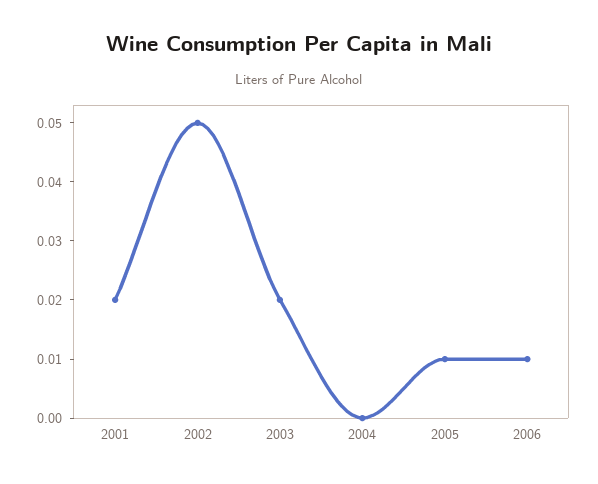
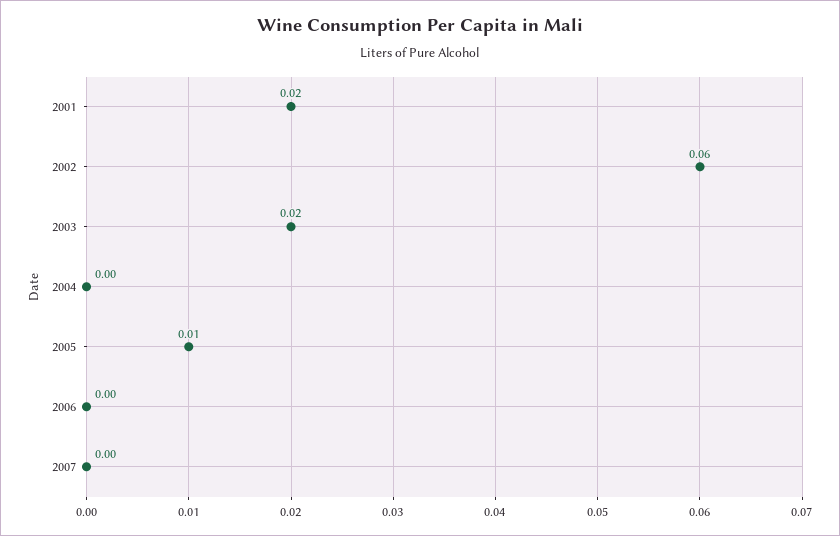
2002: 0.05 -> 0.06
2006: 0.01 -> 0
2007: none -> 0

